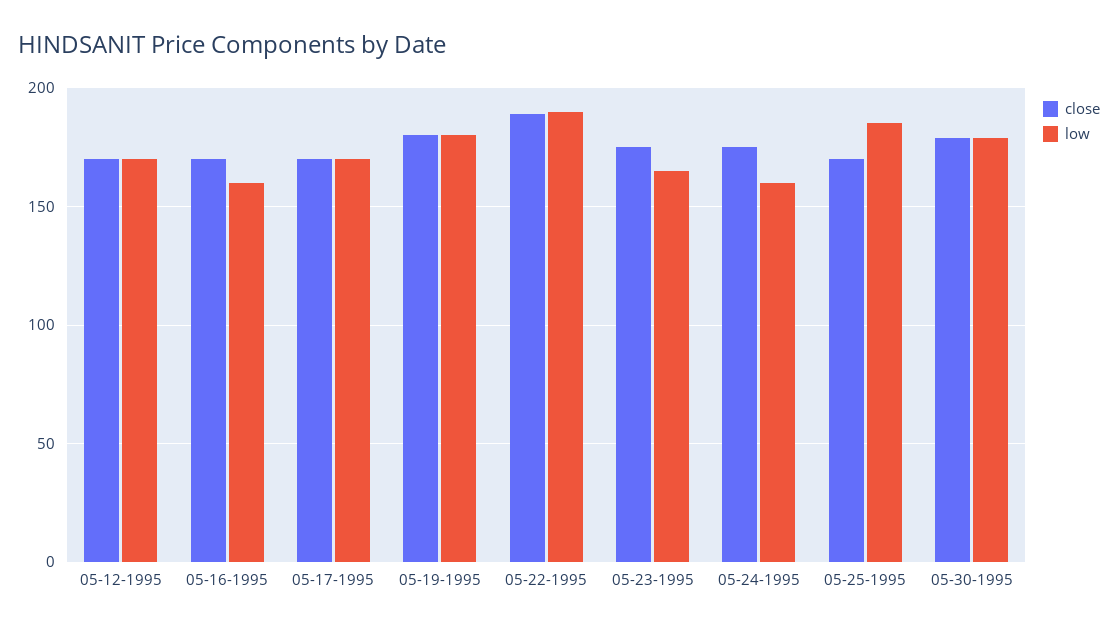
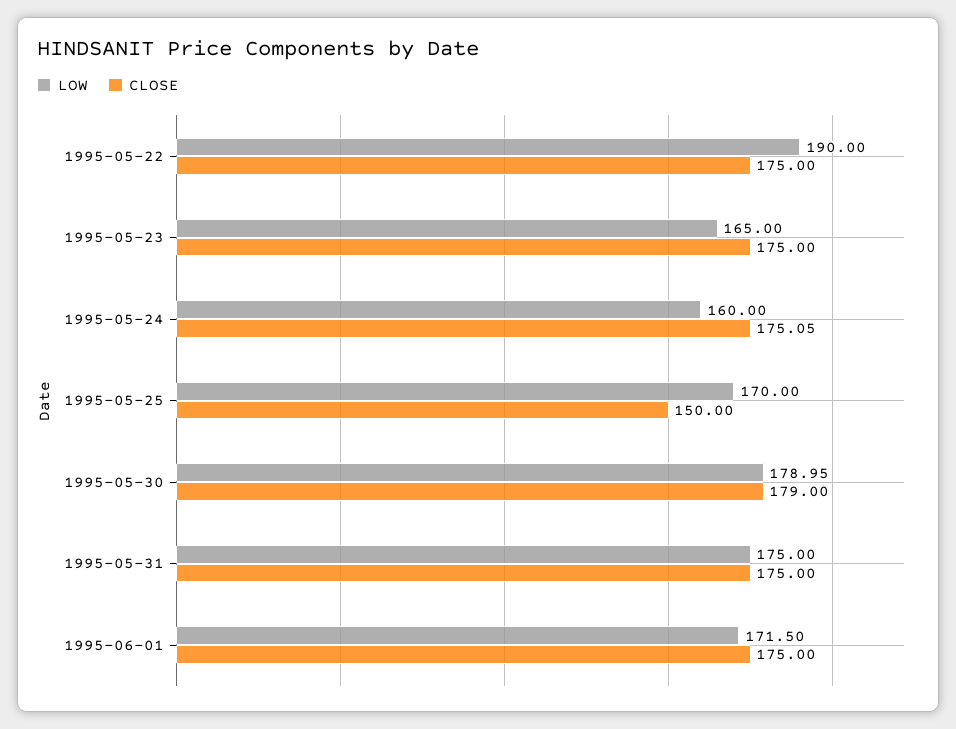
close, 05-12-1995: 170 -> none
low, 05-12-1995: 170 -> none
close, 05-16-1995: 170 -> none
low, 05-16-1995: 160 -> none
close, 05-17-1995: 170 -> none
low, 05-17-1995: 170 -> none
close, 05-19-1995: 180 -> none
low, 05-19-1995: 180 -> none
close, 05-22-1995: 190 -> 175
close, 05-25-1995: 170 -> 150
low, 05-25-1995: 185 -> 170
low, 1995-05-31: none -> 175
close, 1995-05-31: none -> 175
low, 1995-06-01: none -> 171.5
close, 1995-06-01: none -> 175

